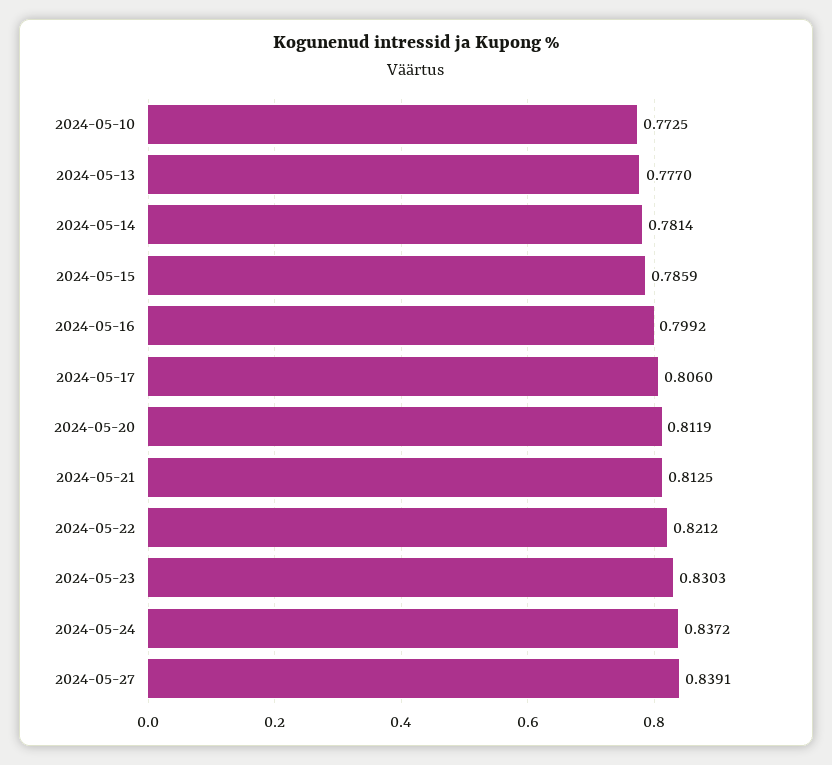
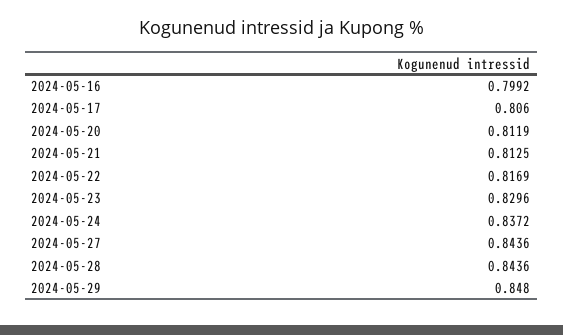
2024-05-10: 0.7725 -> none
2024-05-13: 0.777 -> none
2024-05-14: 0.7814 -> none
2024-05-15: 0.7859 -> none
2024-05-22: 0.8212 -> 0.8169
2024-05-23: 0.8303 -> 0.8296
2024-05-27: 0.8391 -> 0.8436
2024-05-28: none -> 0.8436
2024-05-29: none -> 0.848

